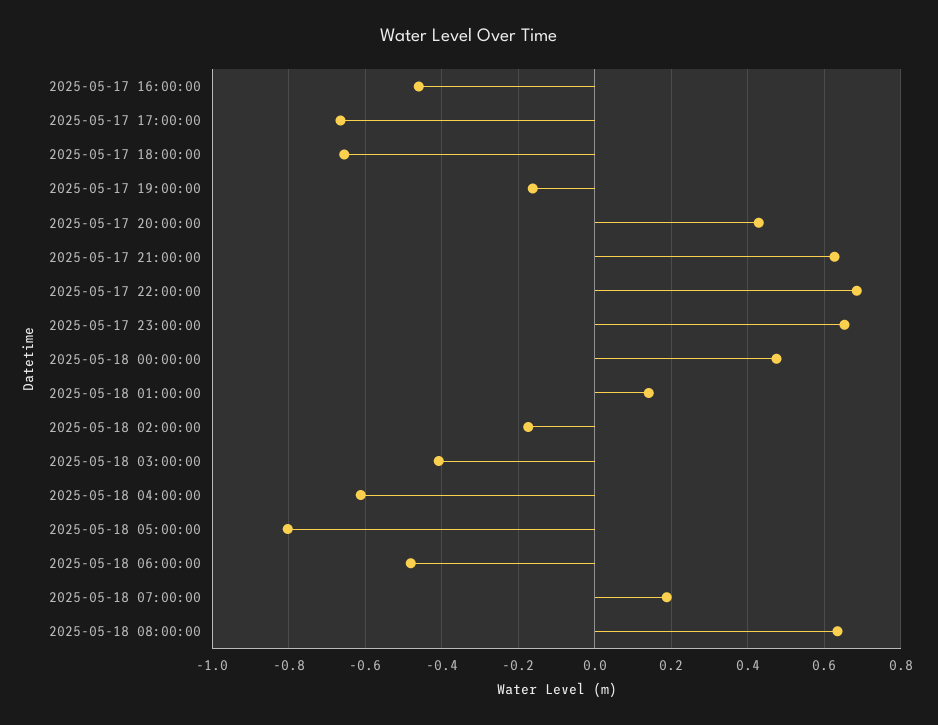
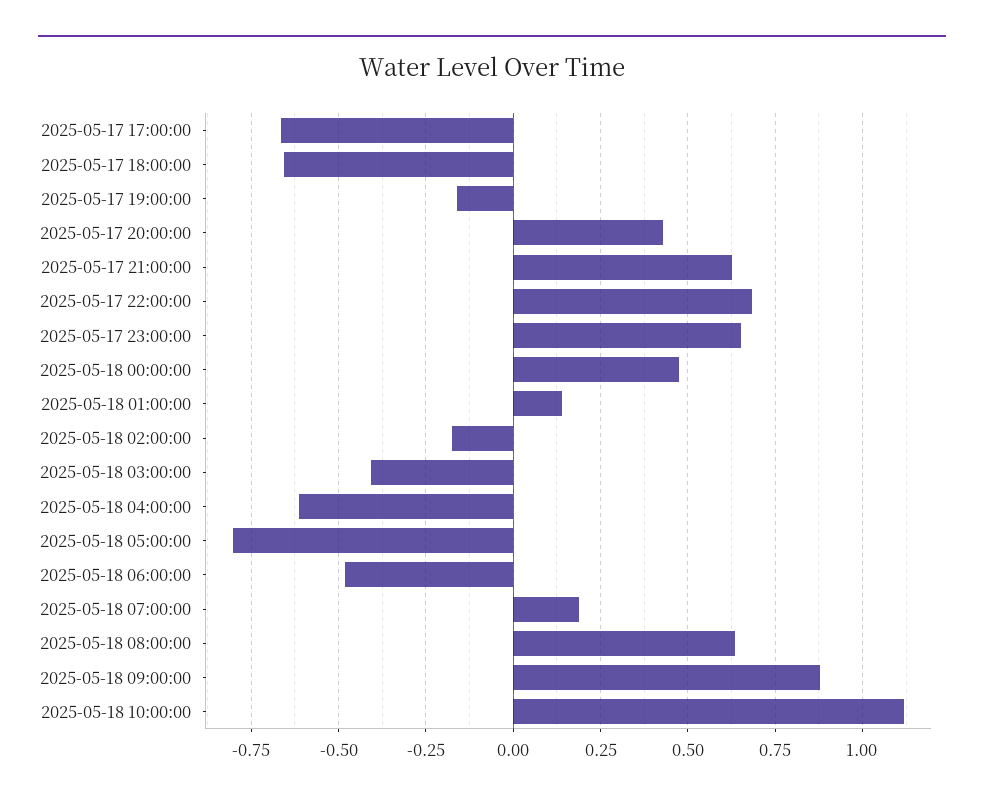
2025-05-17 16:00:00: -0.46 -> none
2025-05-18 09:00:00: none -> 0.875
2025-05-18 10:00:00: none -> 1.125

